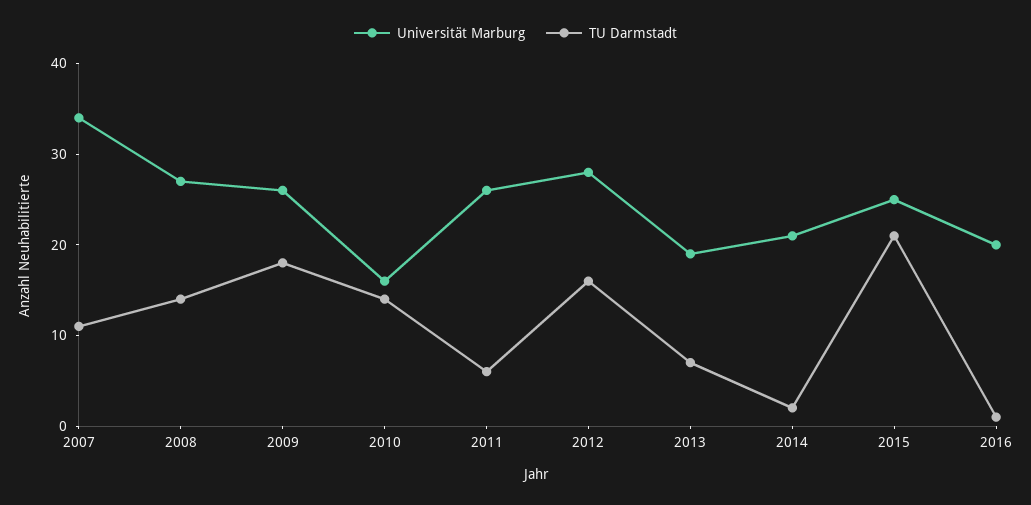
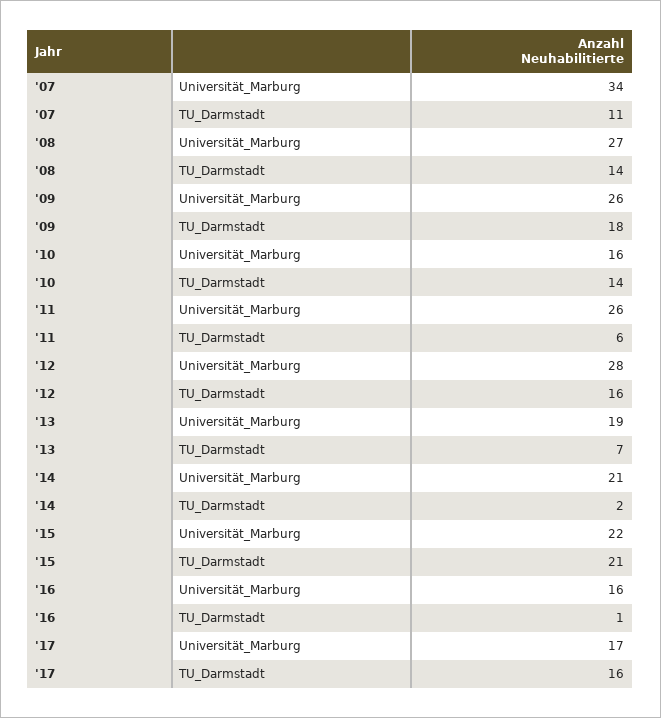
Universität Marburg, 2015: 25 -> 22
Universität Marburg, 2016: 20 -> 16
Universität Marburg, '17: none -> 17
TU Darmstadt, '17: none -> 16

